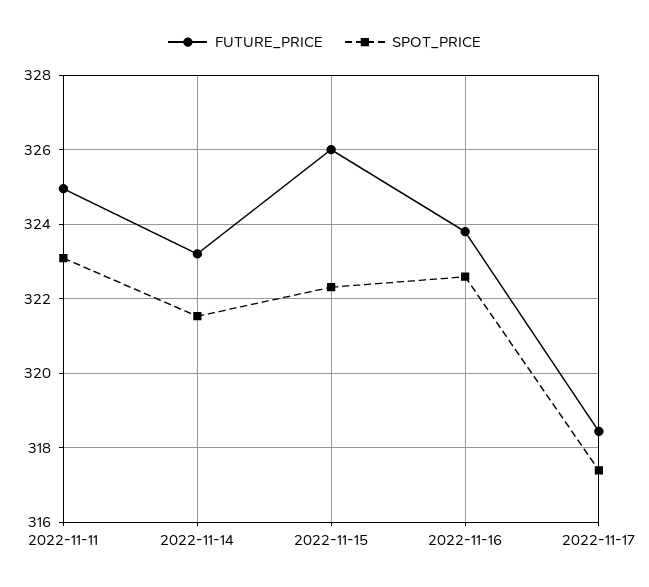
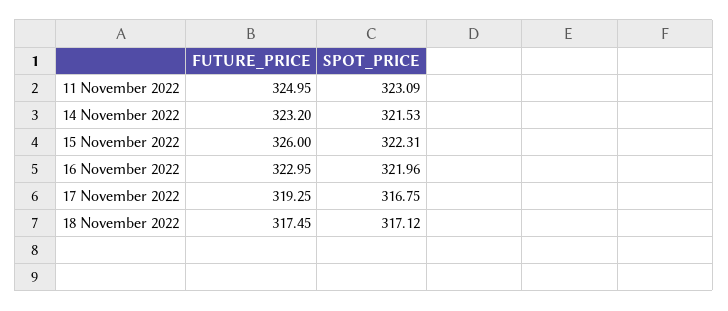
FUTURE_PRICE, 2022-11-16: 323.8 -> 322.95
SPOT_PRICE, 2022-11-16: 322.6 -> 321.96
FUTURE_PRICE, 2022-11-17: 318.4 -> 319.25
SPOT_PRICE, 2022-11-17: 317.4 -> 316.75
FUTURE_PRICE, 18 November 2022: none -> 317.45
SPOT_PRICE, 18 November 2022: none -> 317.12

